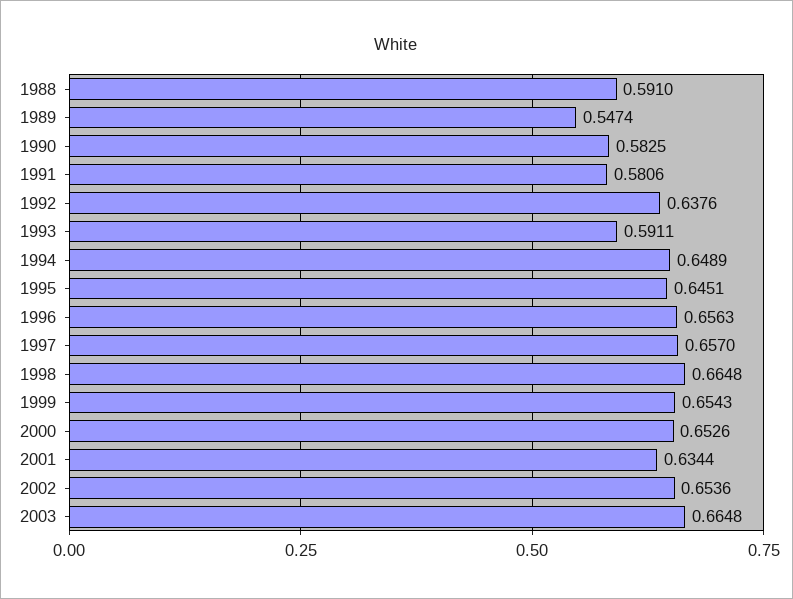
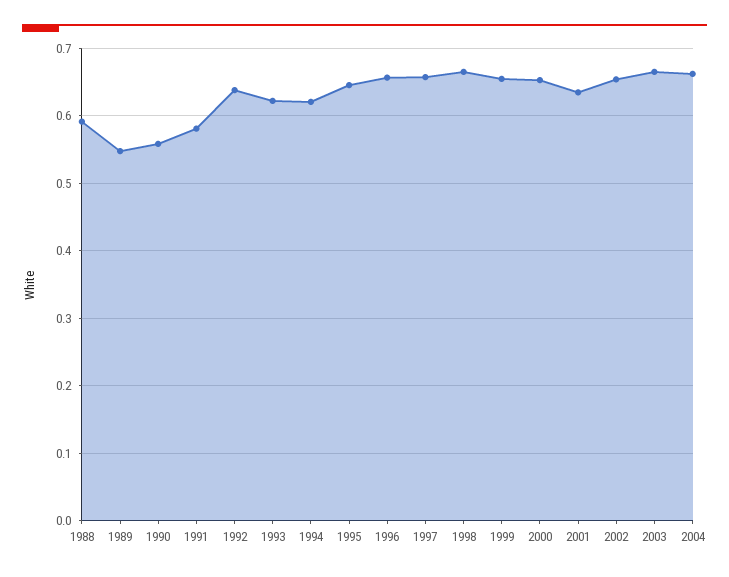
1990: 0.5825 -> 0.56
1993: 0.5911 -> 0.62
1994: 0.6489 -> 0.62
2004: none -> 0.66

